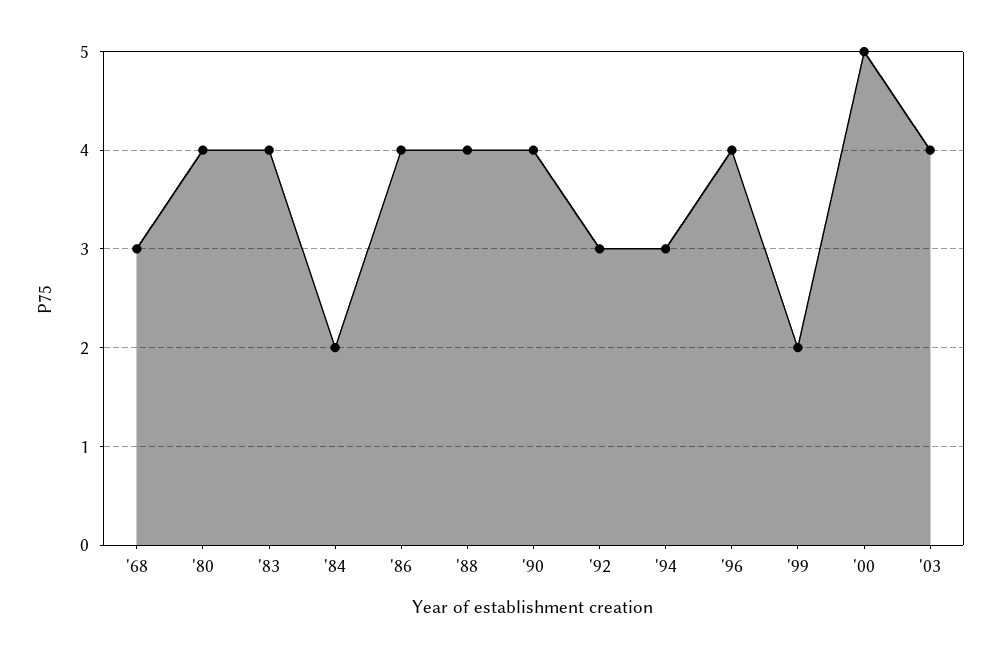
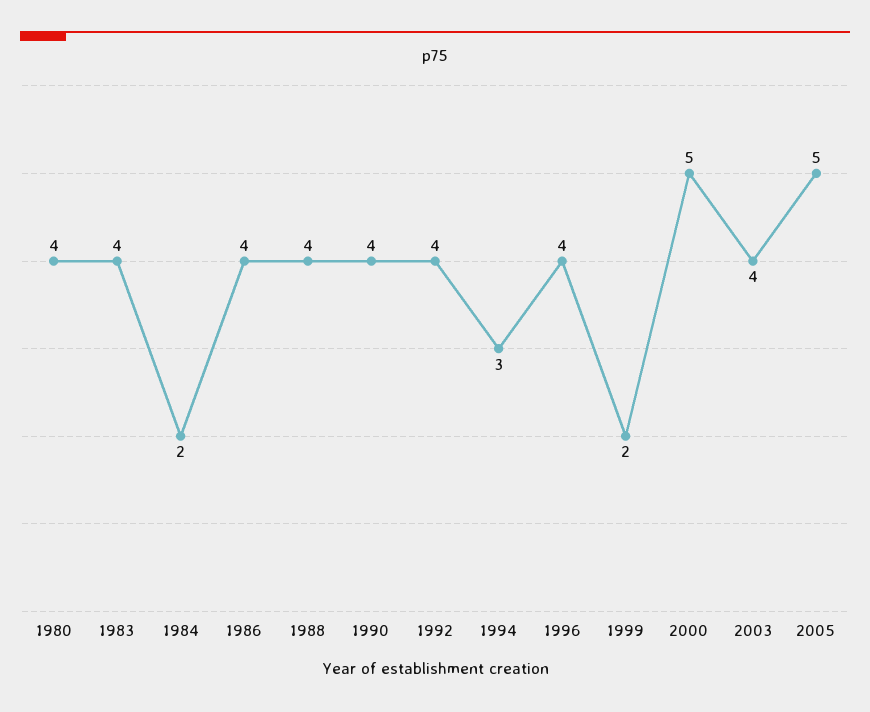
'68: 3 -> none
'92: 3 -> 4
2005: none -> 5

